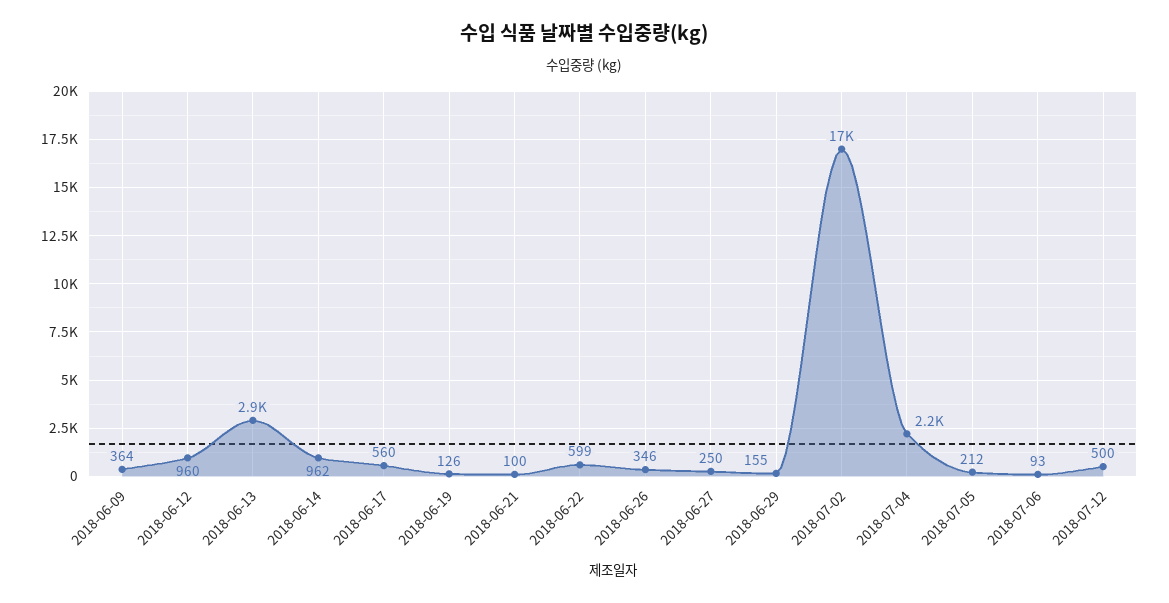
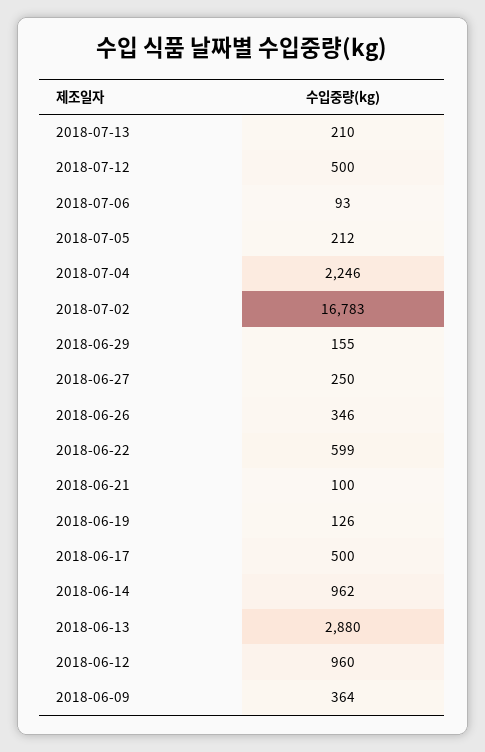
2018-06-17: 560 -> 500
2018-07-13: none -> 210

